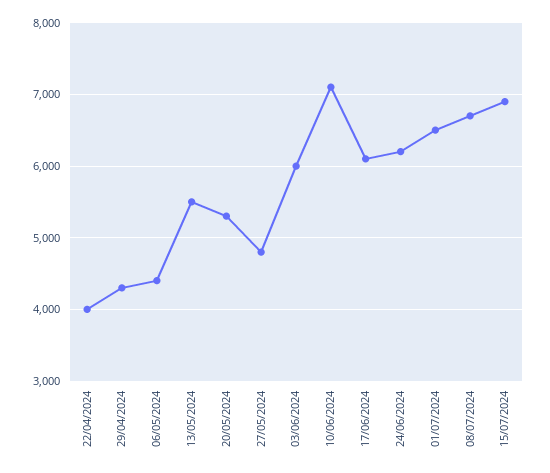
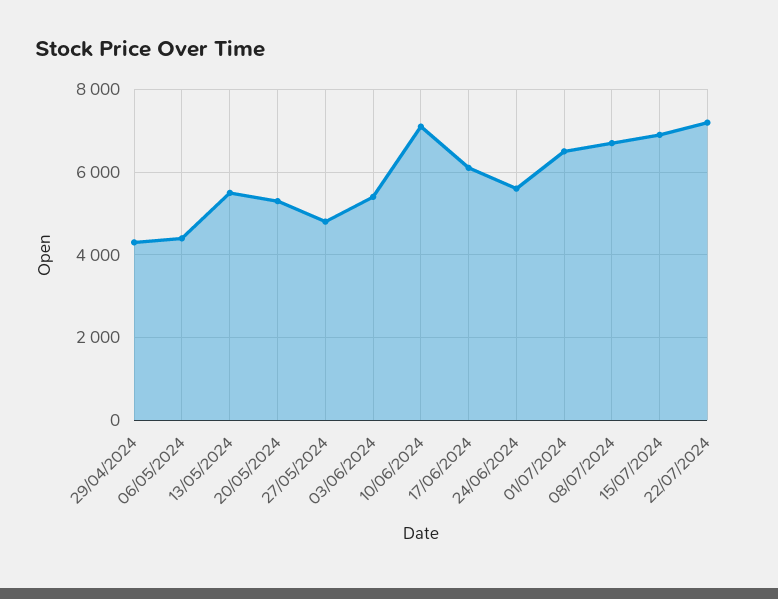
22/04/2024: 4000 -> none
03/06/2024: 6000 -> 5400
24/06/2024: 6200 -> 5600
22/07/2024: none -> 7200

